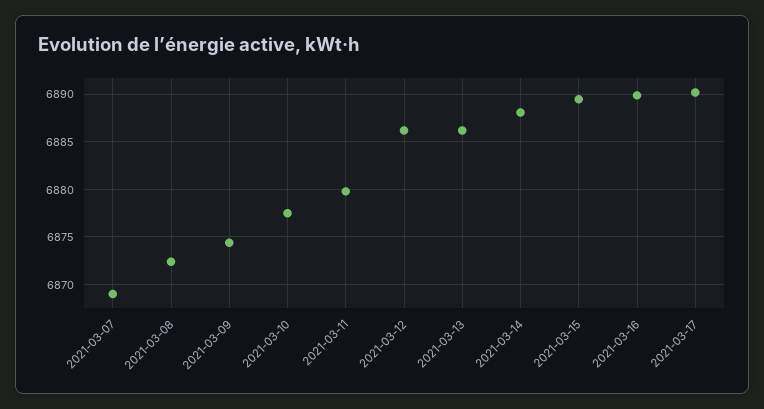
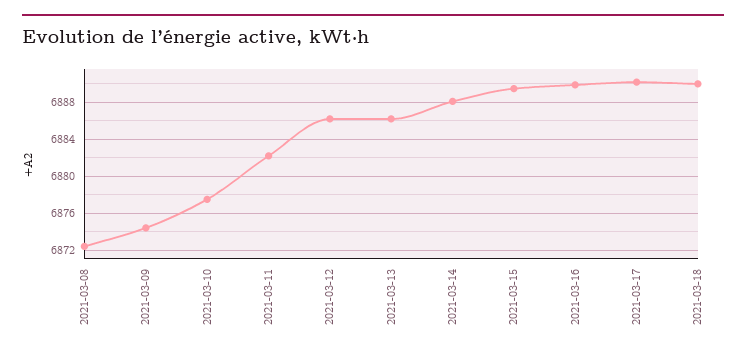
2021-03-07: 6869 -> none
2021-03-11: 6880 -> 6882
2021-03-18: none -> 6890

